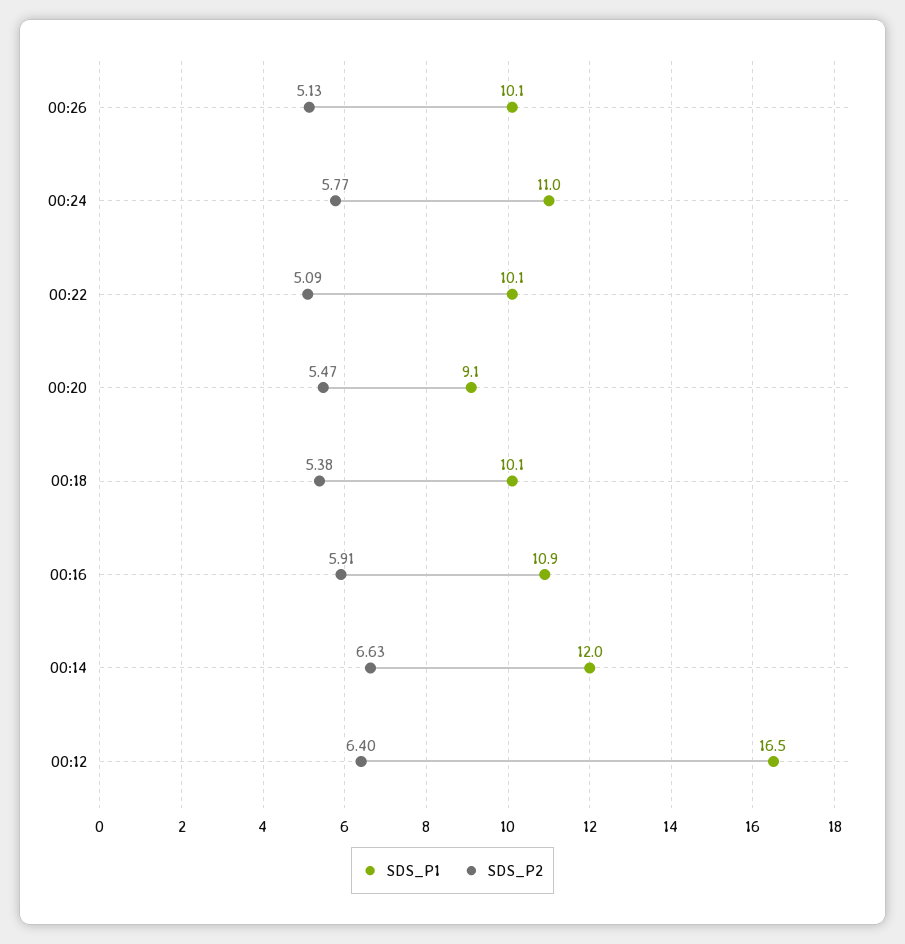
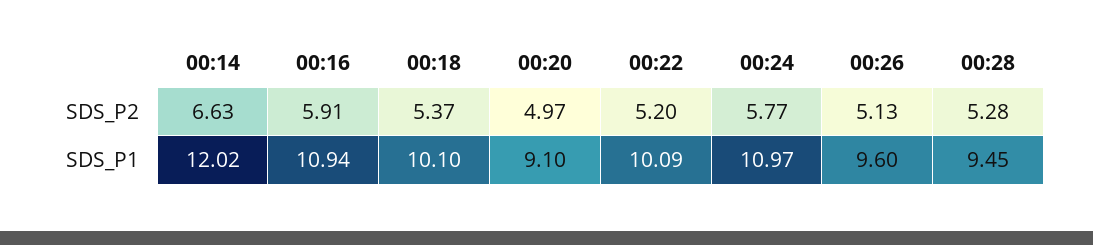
SDS_P1, 00:26: 10.1 -> 9.6
SDS_P2, 00:22: 5.09 -> 5.2
SDS_P2, 00:20: 5.47 -> 4.97
SDS_P2, 00:18: 5.38 -> 5.37
SDS_P1, 00:12: 16.5 -> none
SDS_P2, 00:12: 6.4 -> none
SDS_P2, 00:28: none -> 5.28
SDS_P1, 00:28: none -> 9.45

